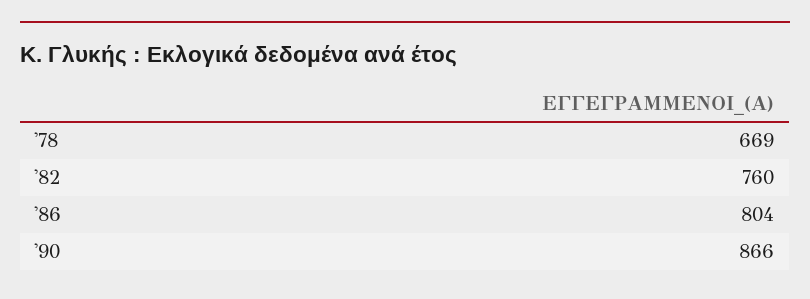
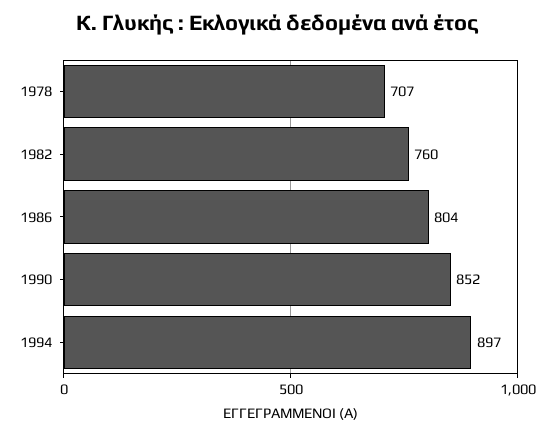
'78: 669 -> 707
'90: 866 -> 852
1994: none -> 897

